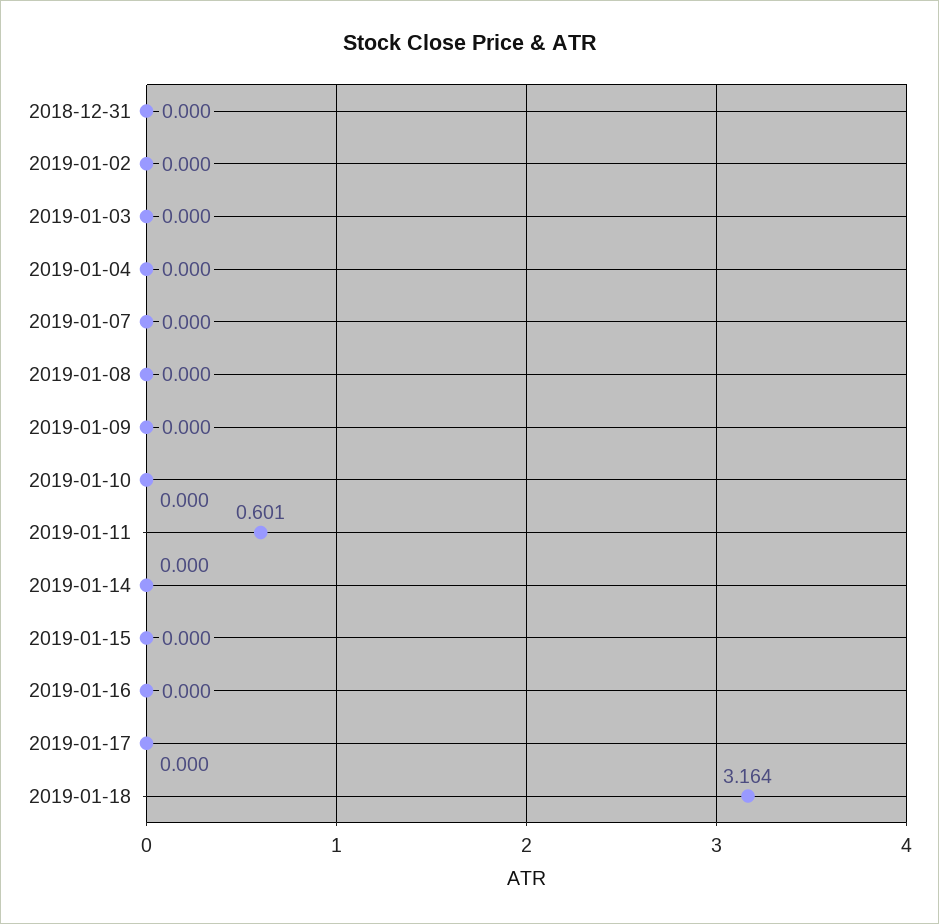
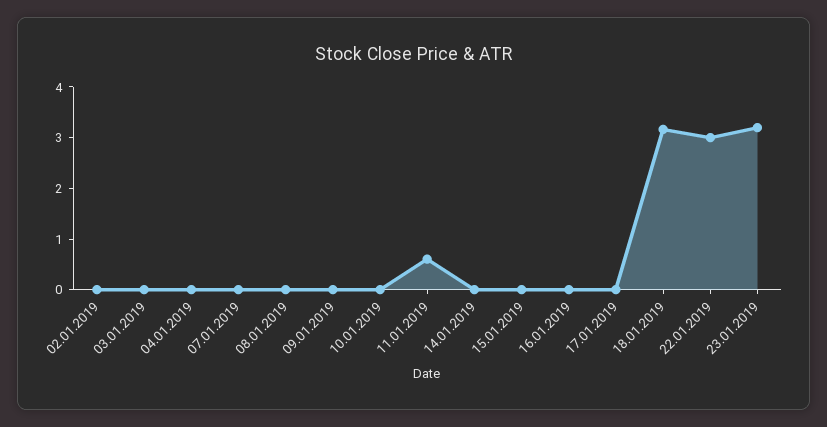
2018-12-31: 0 -> none
22.01.2019: none -> 3
23.01.2019: none -> 3.2

